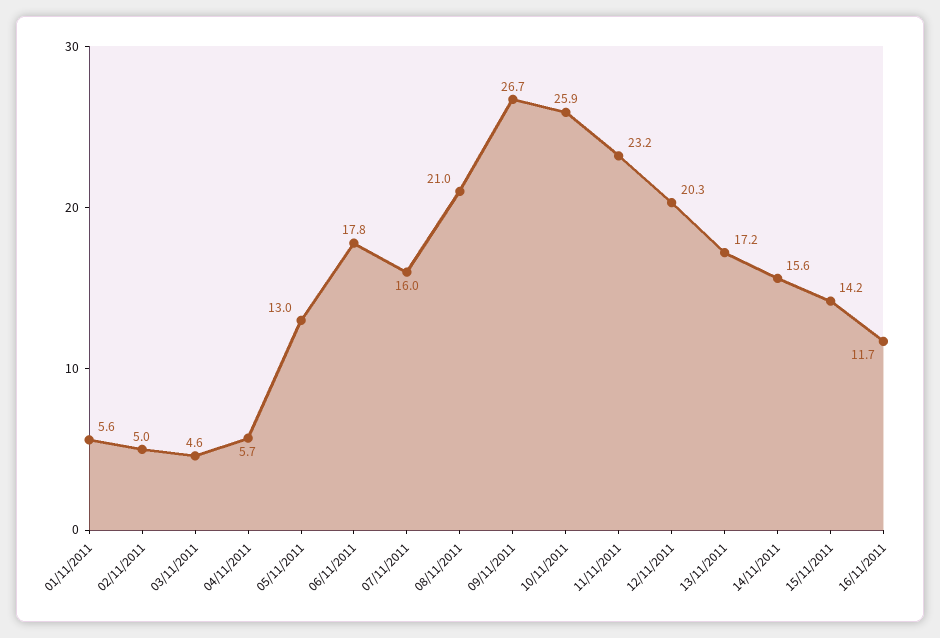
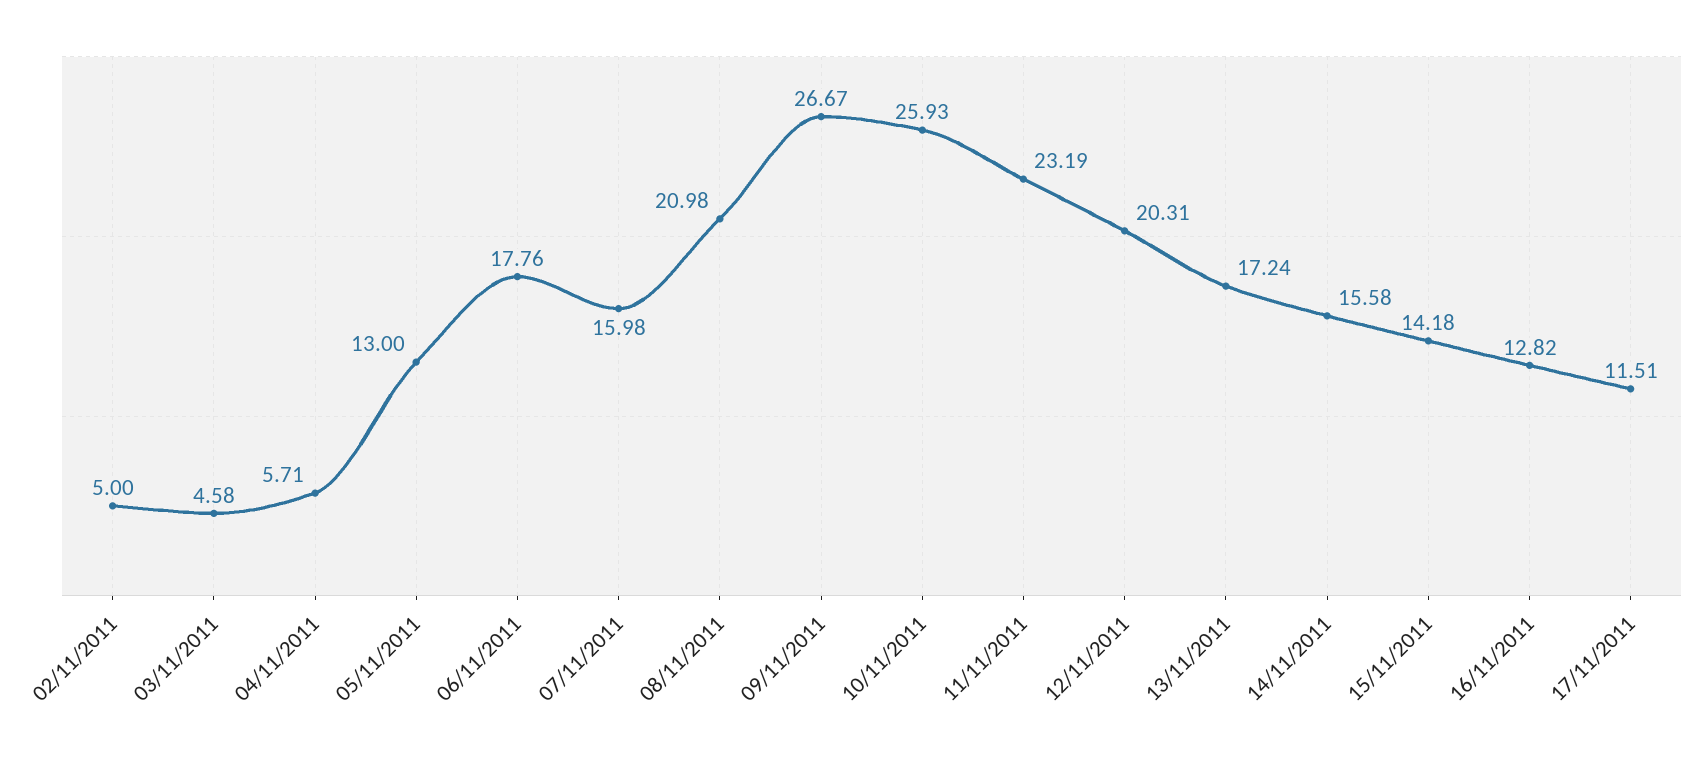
01/11/2011: 5.6 -> none
16/11/2011: 11.7 -> 12.82
17/11/2011: none -> 11.51

